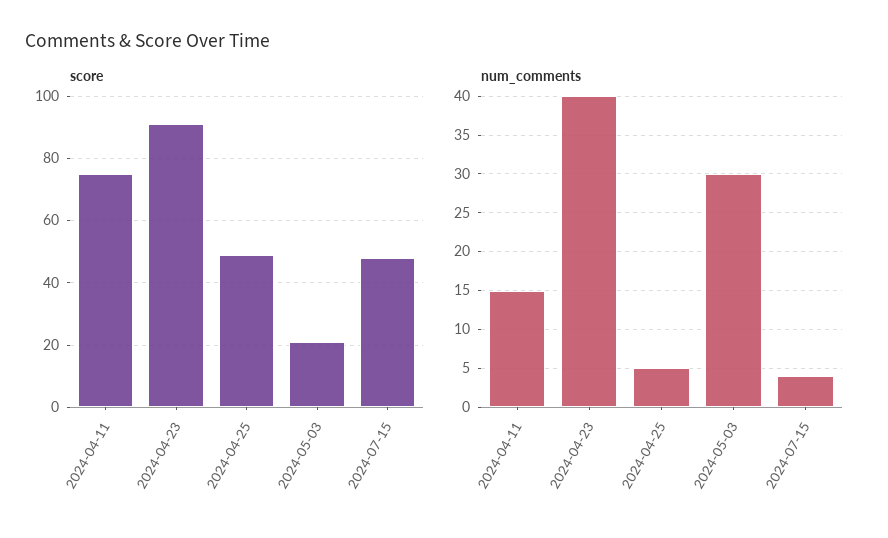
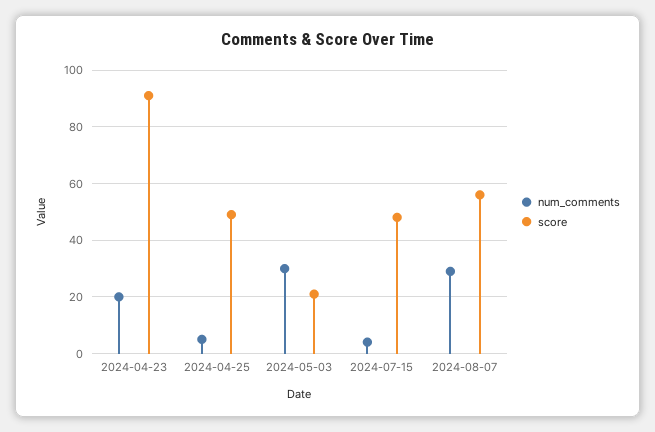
score, 2024-04-11: 75 -> none
num_comments, 2024-04-11: 15 -> none
num_comments, 2024-04-23: 40 -> 20
num_comments, 2024-08-07: none -> 30
score, 2024-08-07: none -> 55

